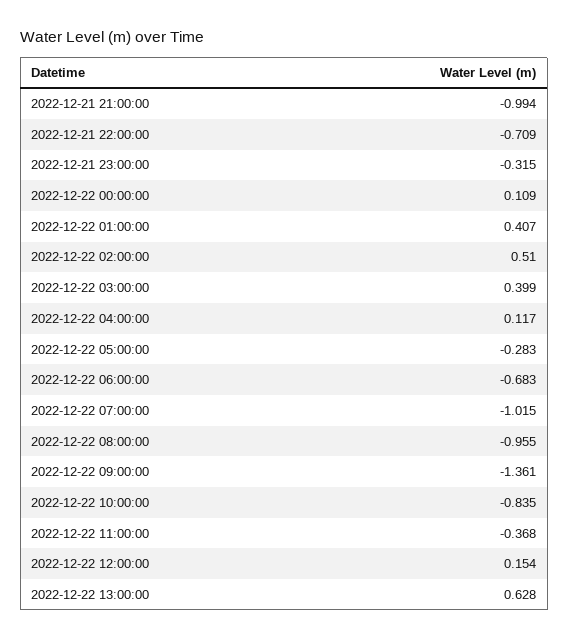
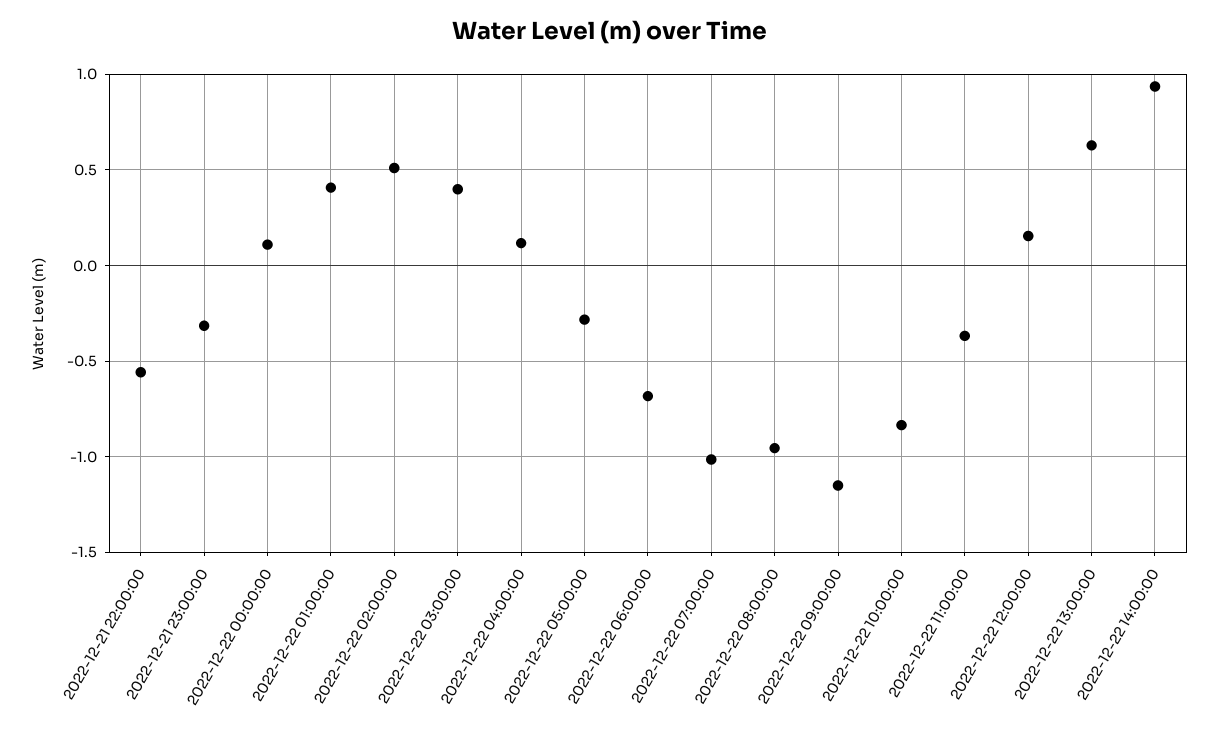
2022-12-21 21:00:00: -0.994 -> none
2022-12-21 22:00:00: -0.709 -> -0.55
2022-12-22 09:00:00: -1.361 -> -1.15
2022-12-22 14:00:00: none -> 0.95

